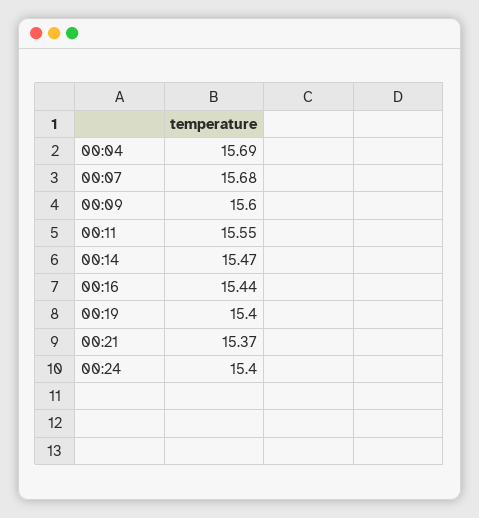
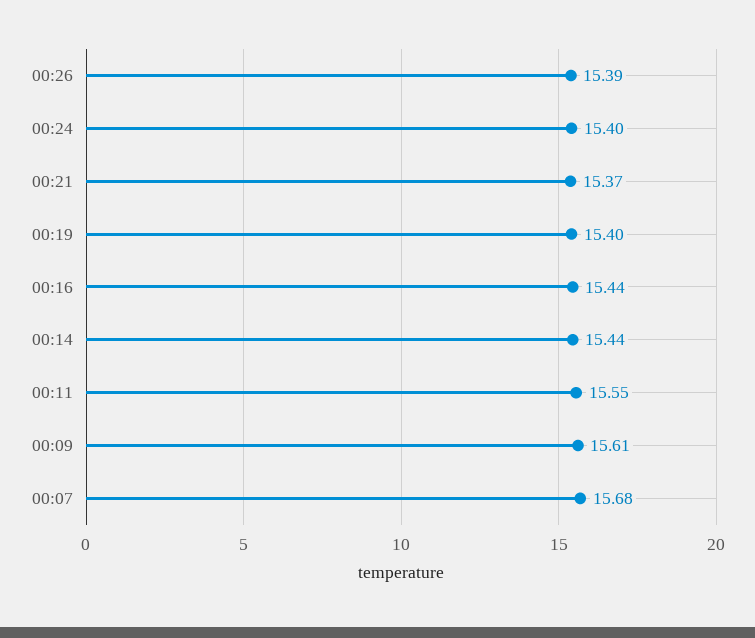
00:04: 15.69 -> none
00:09: 15.6 -> 15.61
00:14: 15.47 -> 15.44
00:26: none -> 15.39

